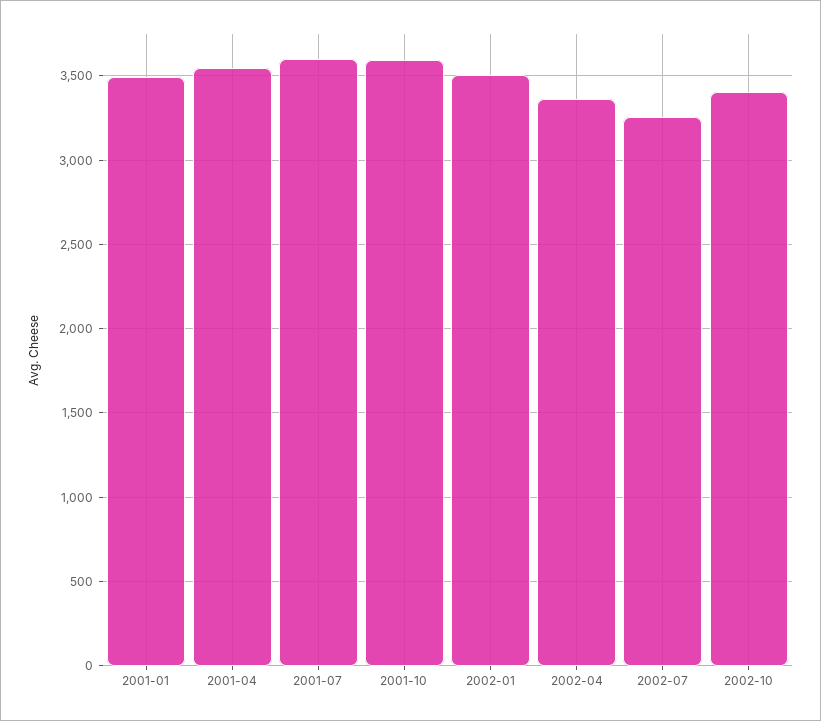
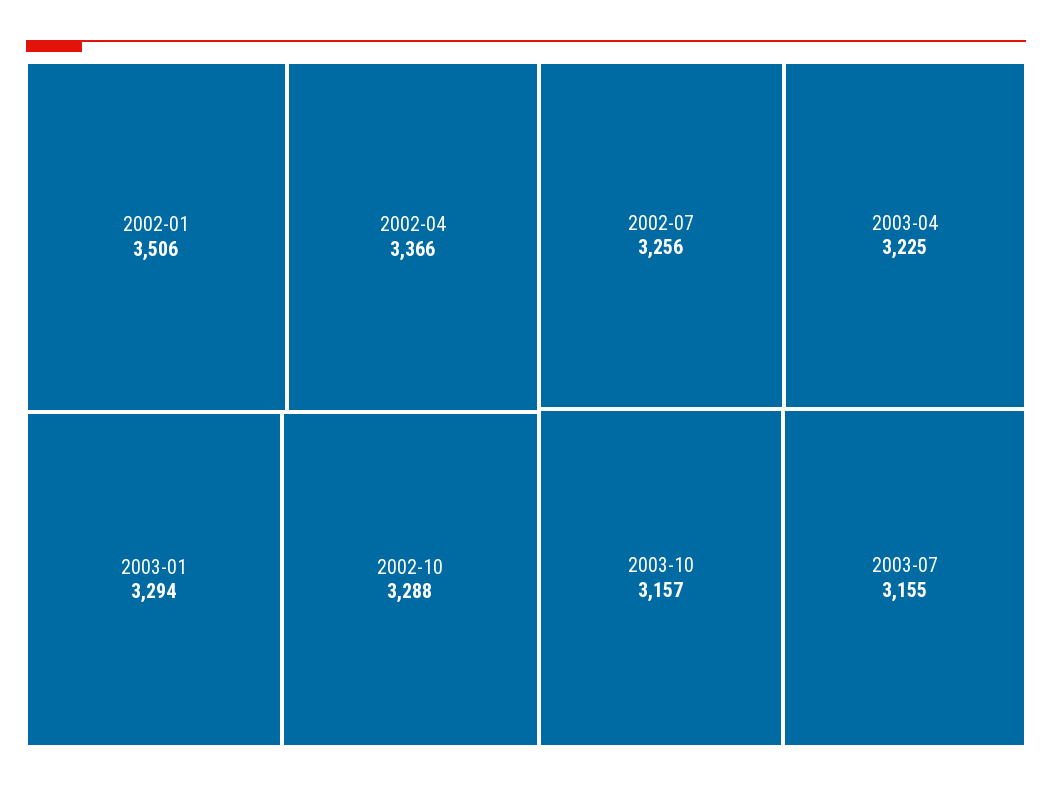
2001-01: 3500 -> none
2001-04: 3550 -> none
2001-07: 3600 -> none
2001-10: 3600 -> none
2002-10: 3400 -> 3288
2003-01: none -> 3294
2003-04: none -> 3225
2003-10: none -> 3157
2003-07: none -> 3155

